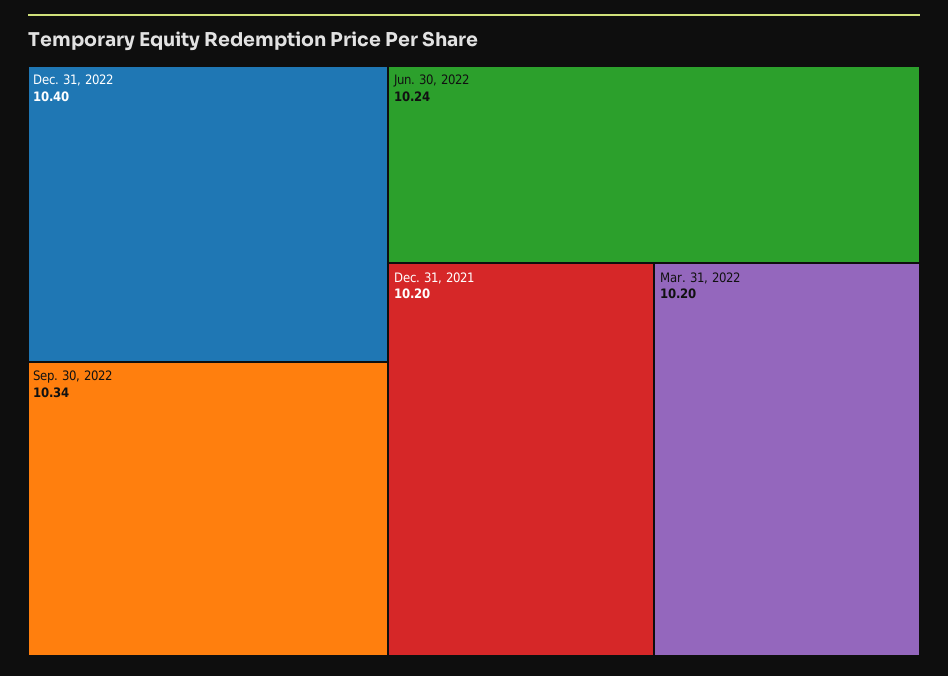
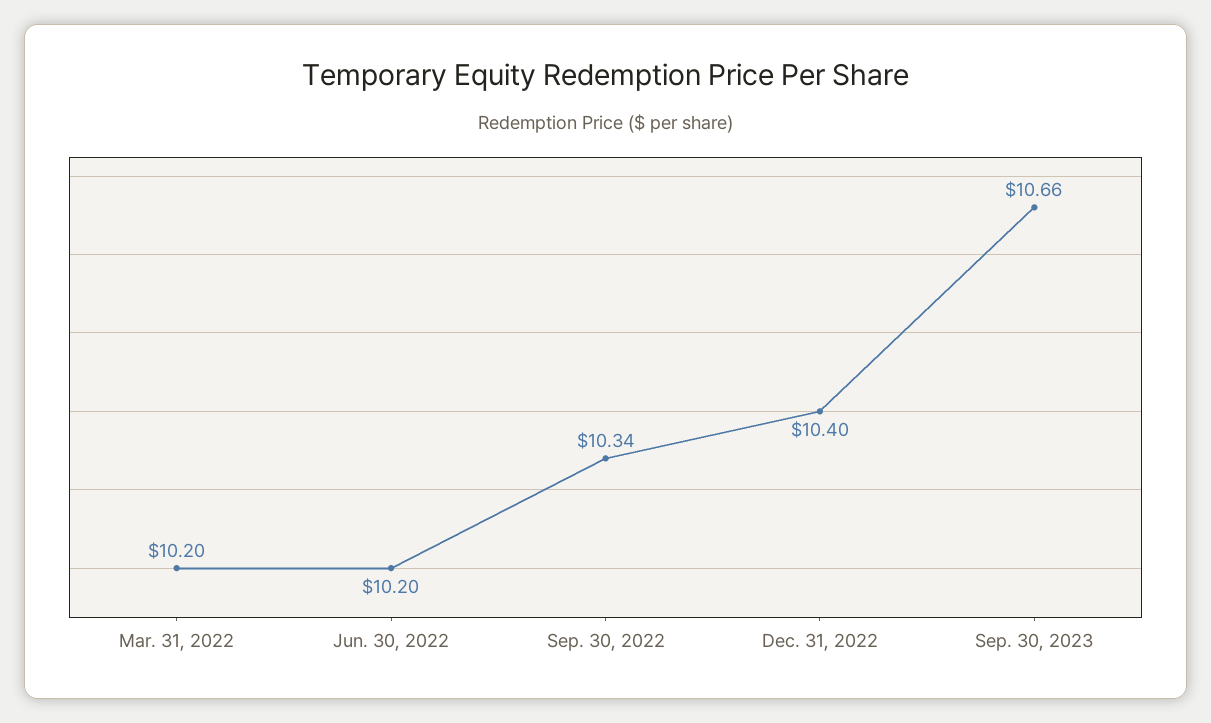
Jun. 30, 2022: 10.24 -> 10.2
Dec. 31, 2021: 10.2 -> none
Sep. 30, 2023: none -> 10.66

